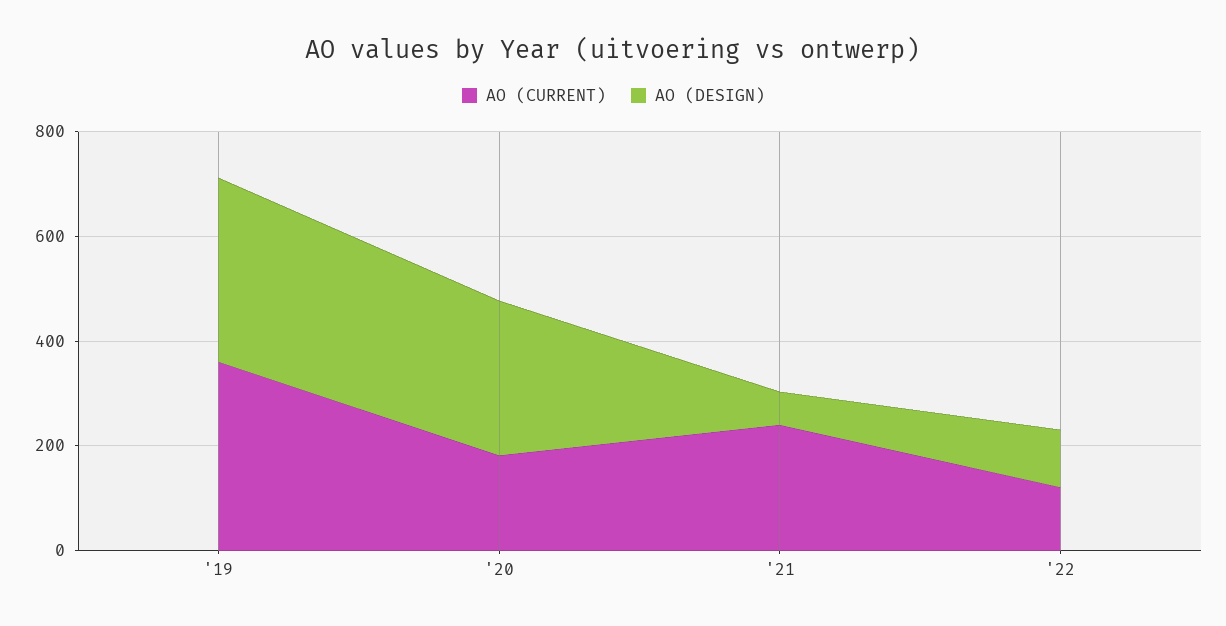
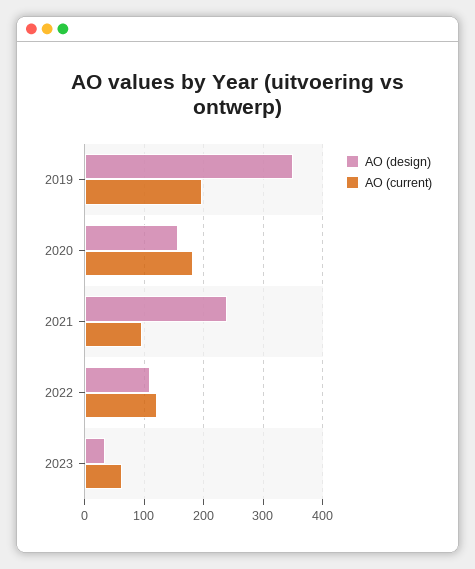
AO (CURRENT), '19: 350 -> 200
AO (DESIGN), '20: 300 -> 160
AO (CURRENT), '21: 250 -> 100
AO (DESIGN), '21: 50 -> 240
AO (DESIGN), 2023: none -> 40
AO (CURRENT), 2023: none -> 60

